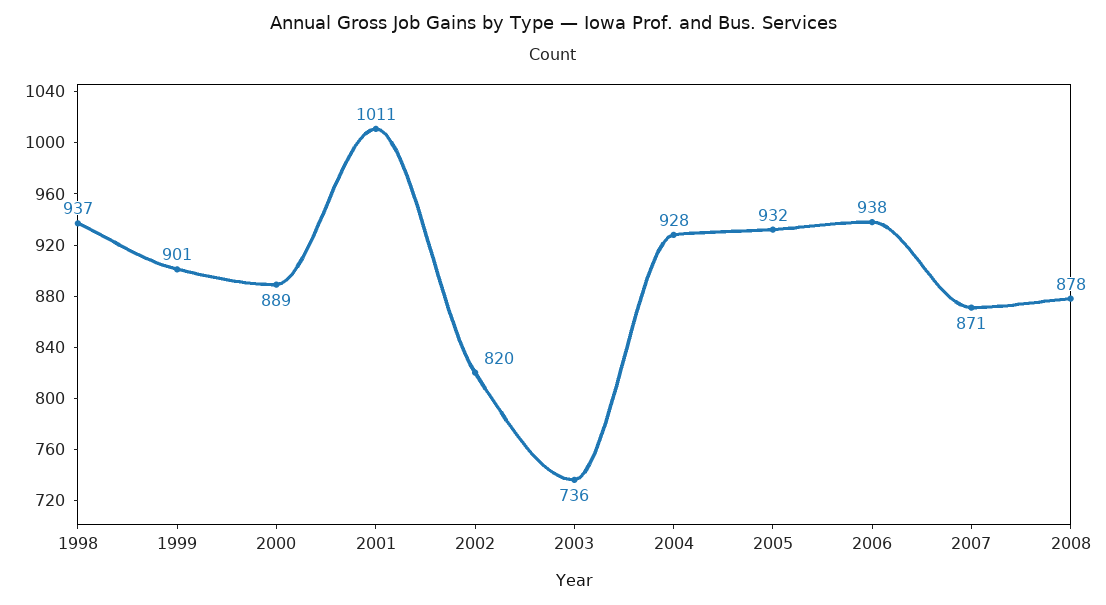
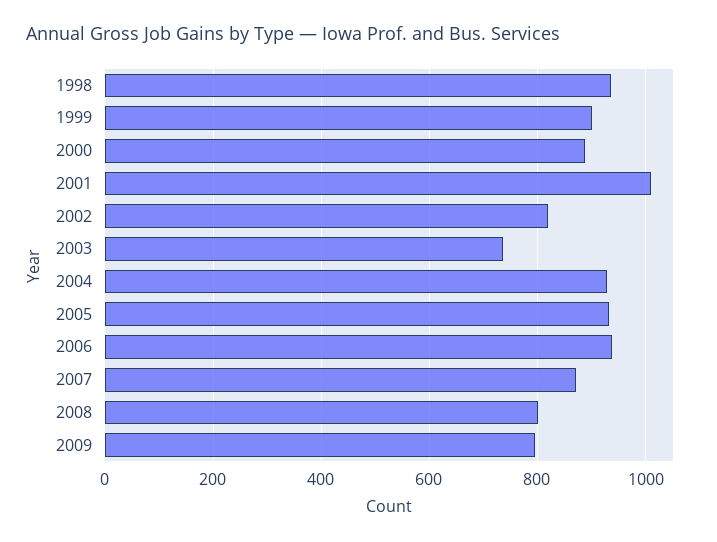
2008: 878 -> 800
2009: none -> 800

